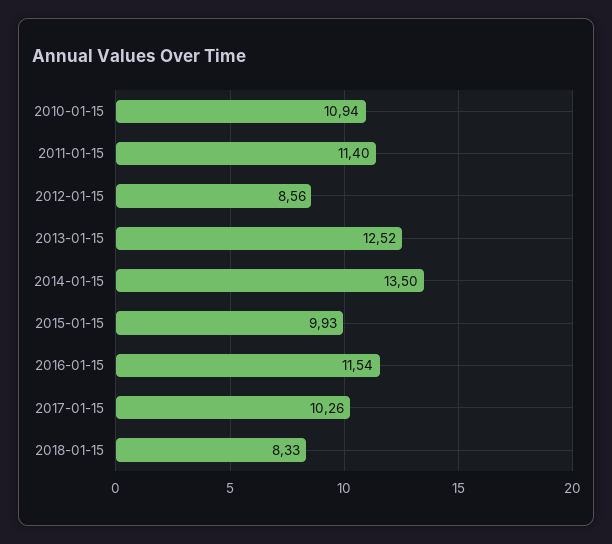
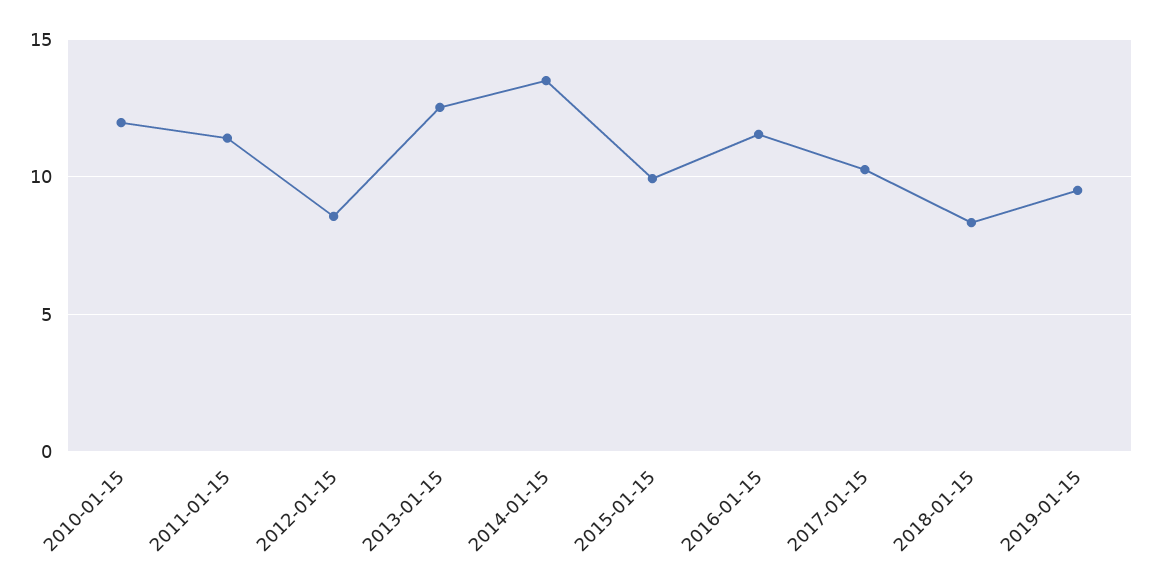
2010-01-15: 10.94 -> 12
2019-01-15: none -> 9.5

